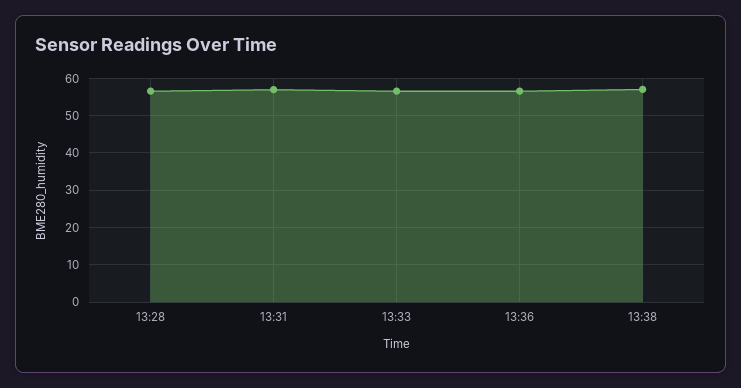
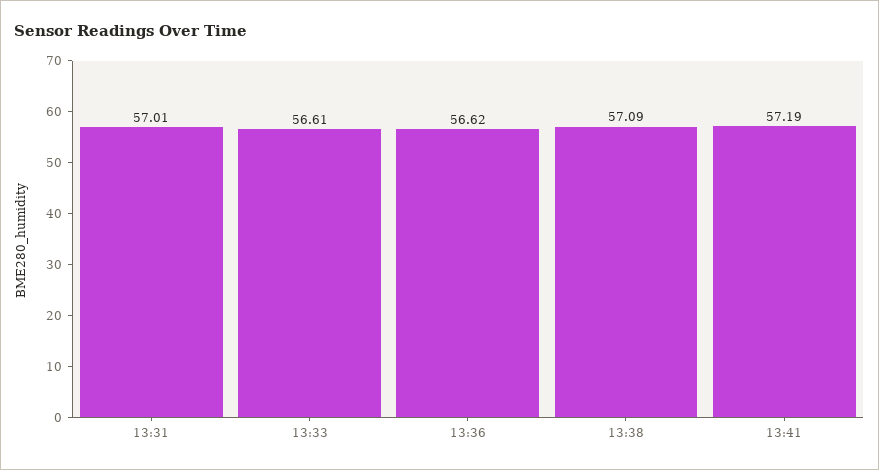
13:28: 56 -> none
13:41: none -> 57.19

